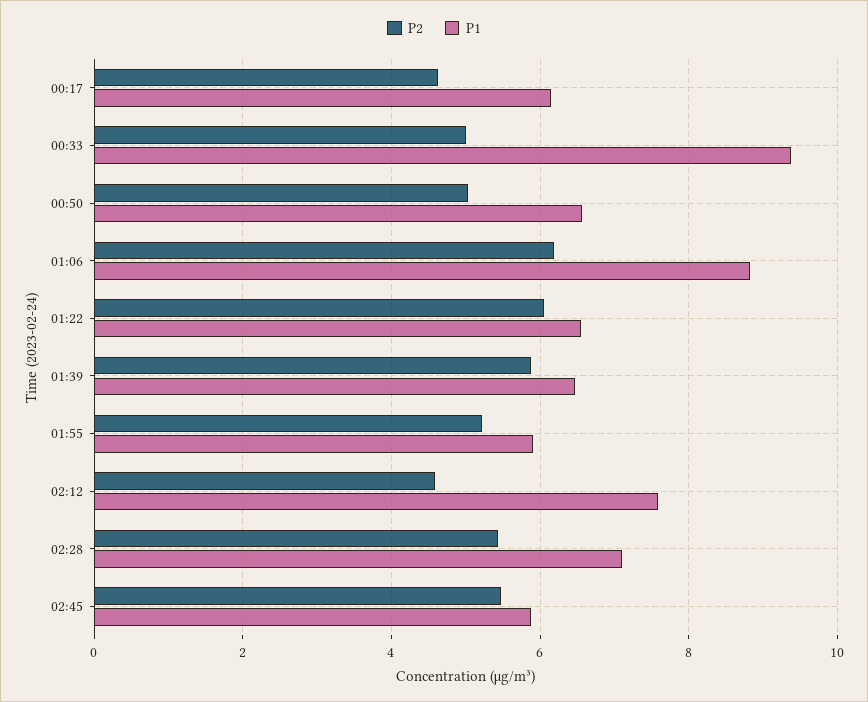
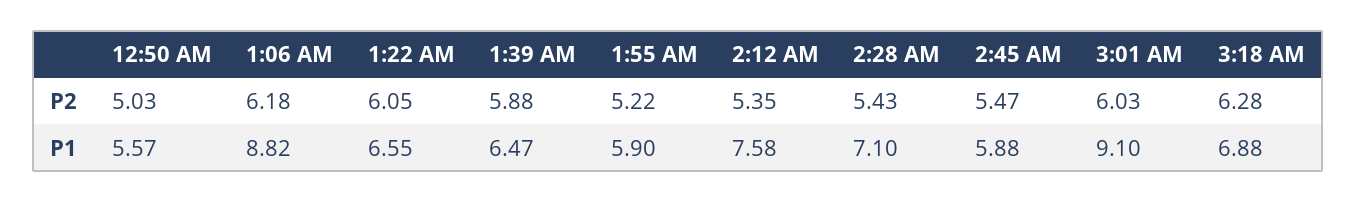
P2, 00:17: 4.6 -> none
P1, 00:17: 6.2 -> none
P2, 00:33: 5 -> none
P1, 00:33: 9.4 -> none
P1, 00:50: 6.6 -> 5.57
P2, 02:12: 4.6 -> 5.35
P2, 3:01 AM: none -> 6.03
P2, 3:18 AM: none -> 6.28
P1, 3:01 AM: none -> 9.1
P1, 3:18 AM: none -> 6.88

